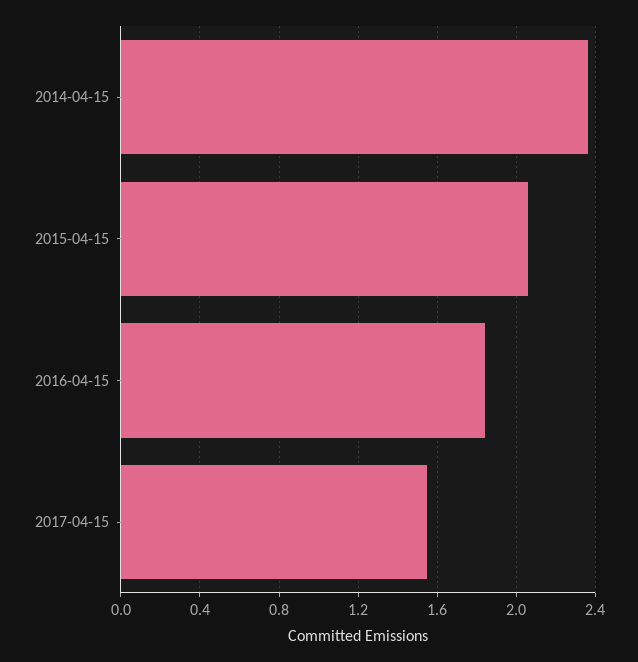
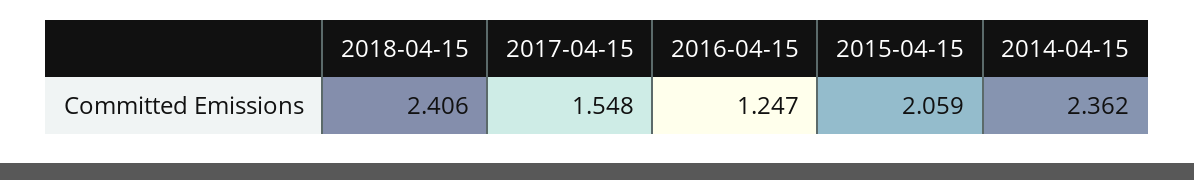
2016-04-15: 1.85 -> 1.247
2018-04-15: none -> 2.406

